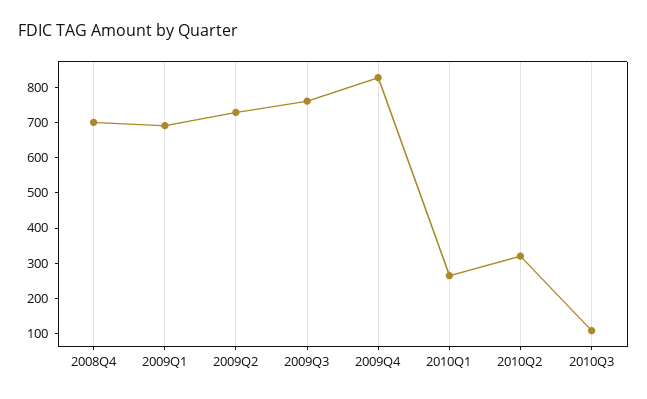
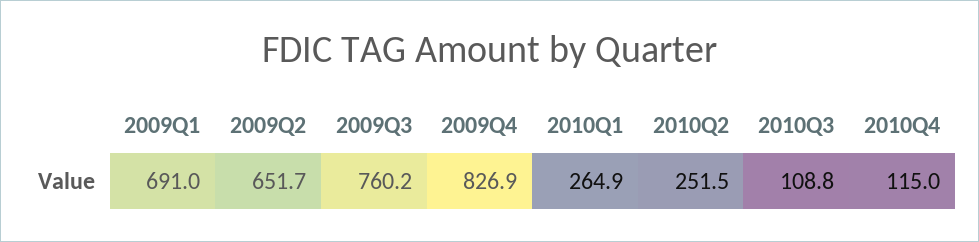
2008Q4: 700 -> none
2009Q2: 725 -> 651.7
2010Q2: 325 -> 251.5
2010Q4: none -> 115

